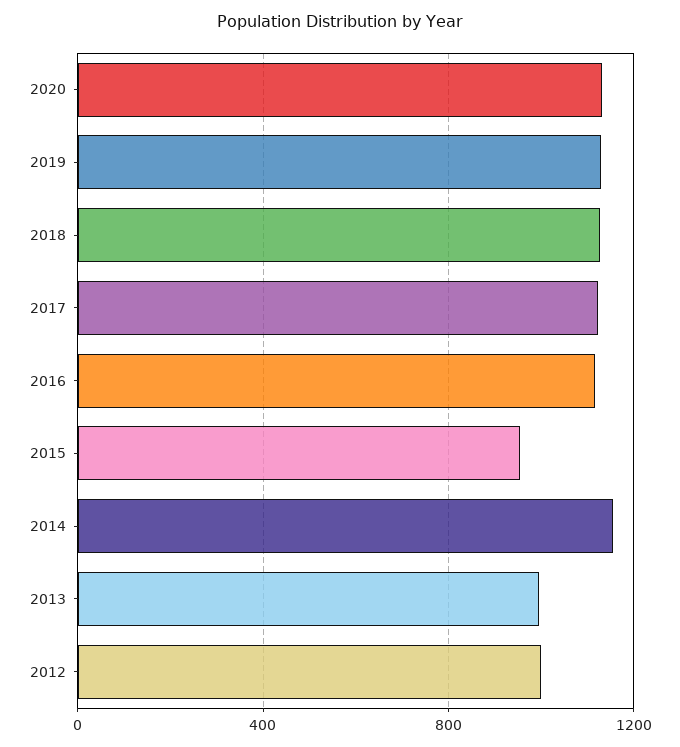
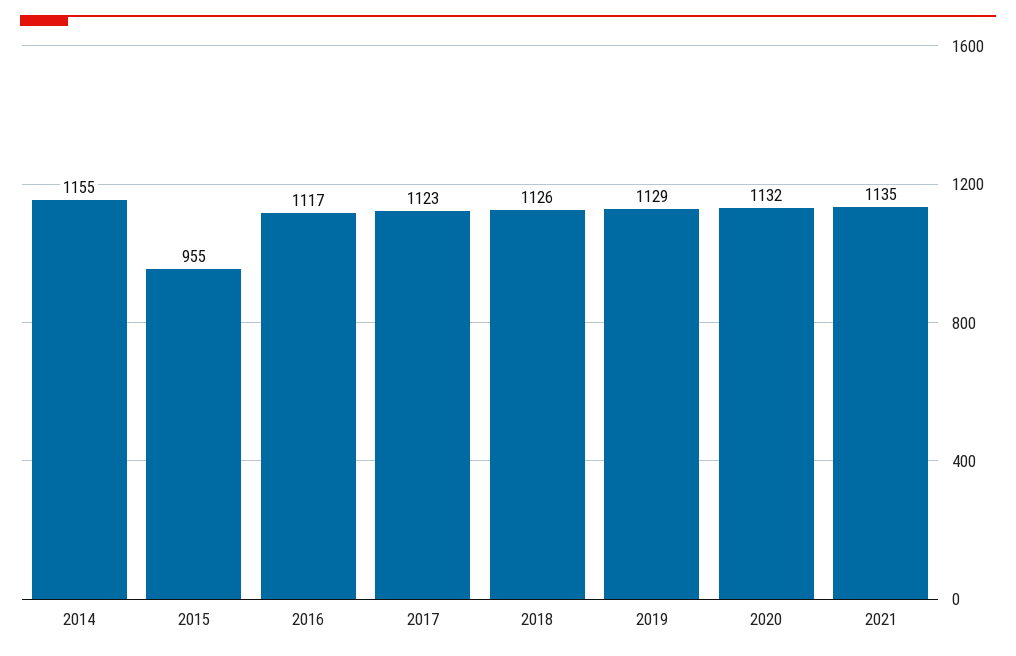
2013: 1000 -> none
2012: 1000 -> none
2021: none -> 1135

